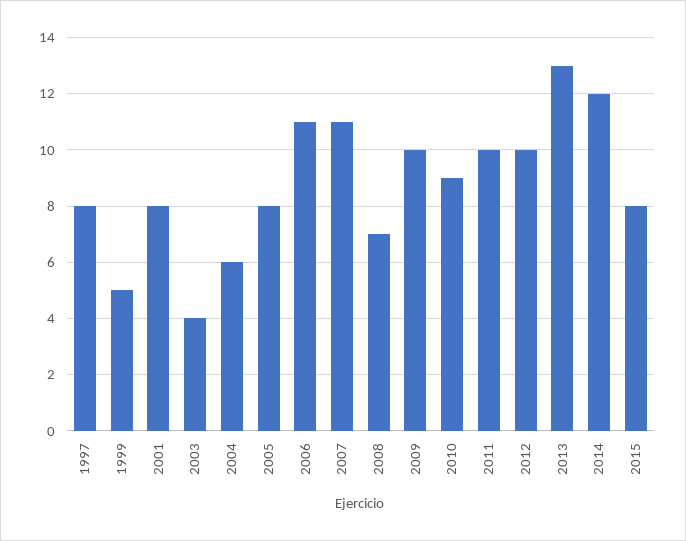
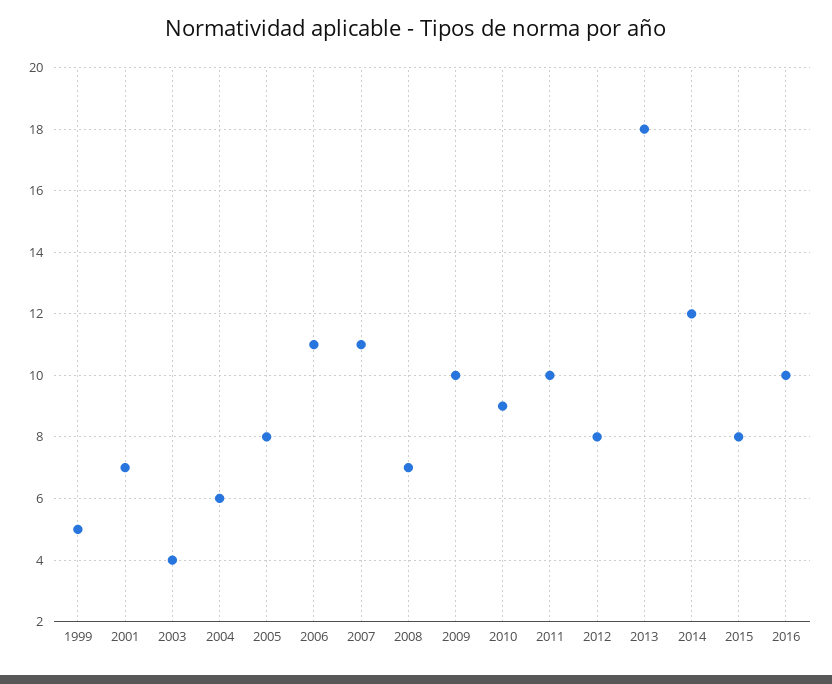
1997: 8 -> none
2001: 8 -> 7
2012: 10 -> 8
2013: 13 -> 18
2016: none -> 10

